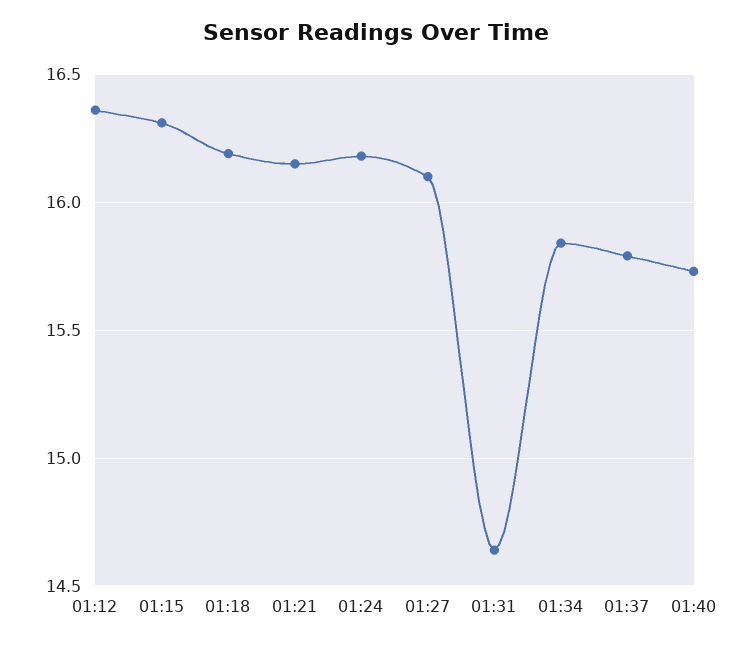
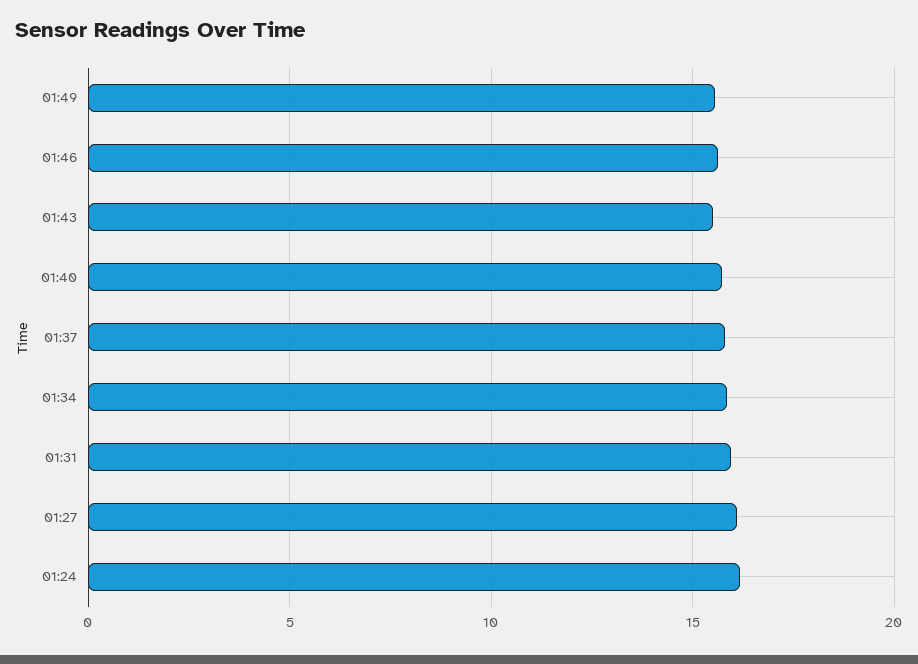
01:12: 16.35 -> none
01:15: 16.3 -> none
01:18: 16.2 -> none
01:21: 16.15 -> none
01:31: 14.65 -> 16
01:49: none -> 15.5
01:46: none -> 15.5
01:43: none -> 15.5

